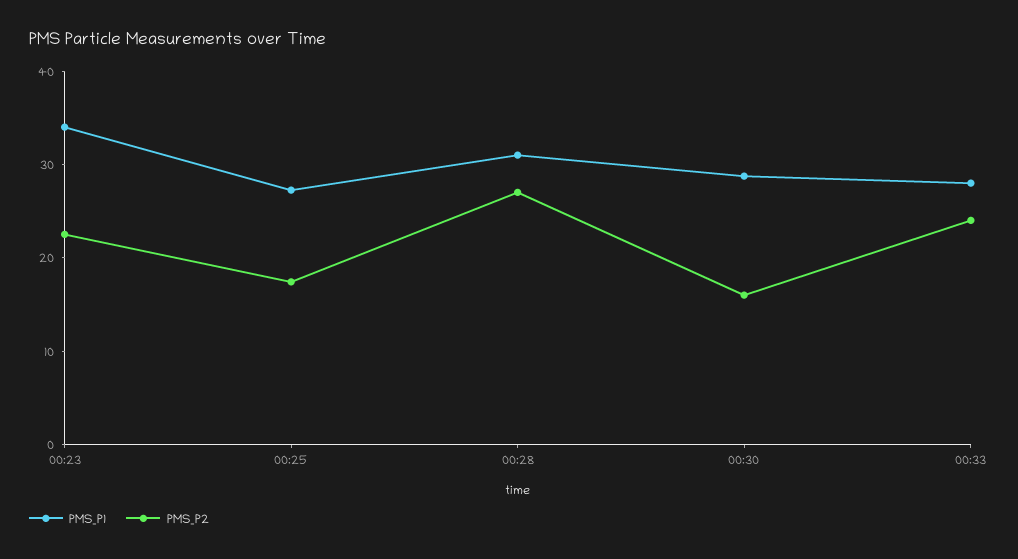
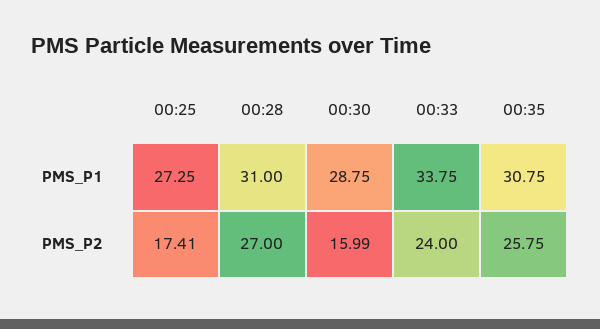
PMS_P1, 00:23: 34 -> none
PMS_P2, 00:23: 22 -> none
PMS_P1, 00:33: 28 -> 33.75
PMS_P1, 00:35: none -> 30.75
PMS_P2, 00:35: none -> 25.75

